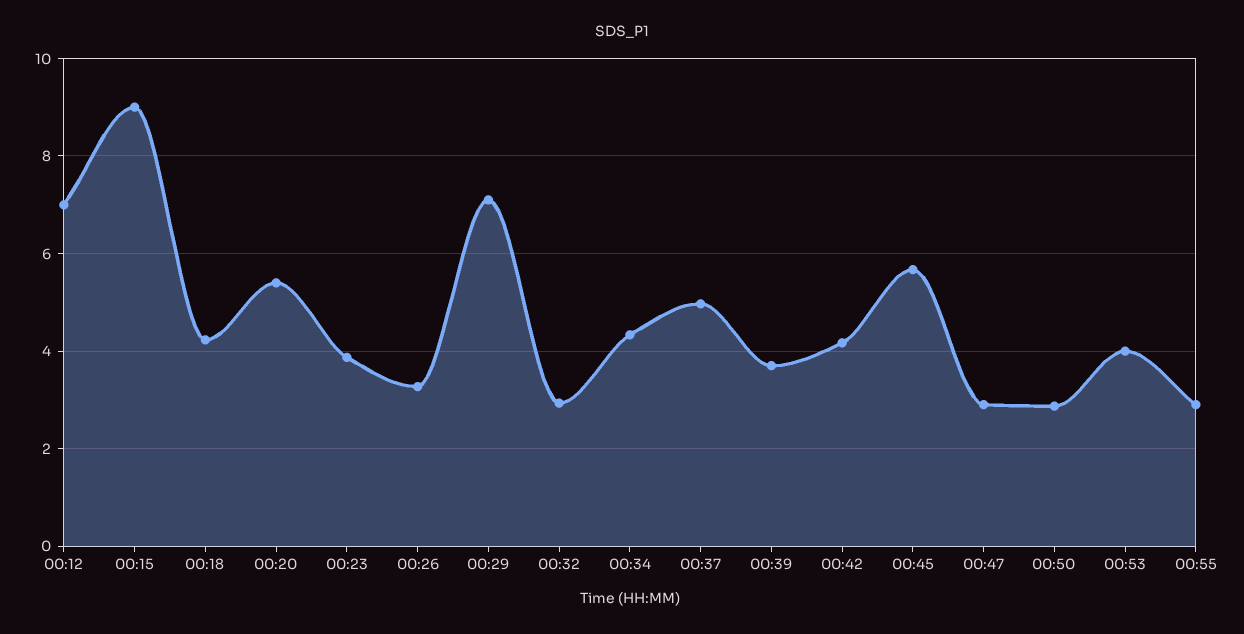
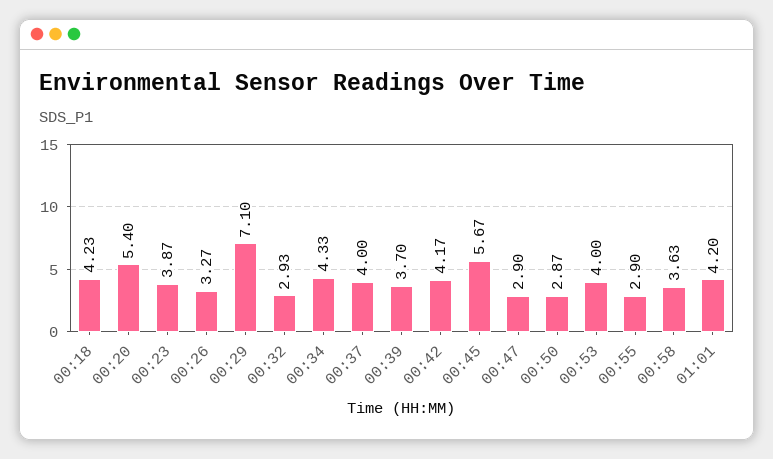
00:12: 7 -> none
00:15: 9 -> none
00:37: 5 -> 4
00:58: none -> 3.63
01:01: none -> 4.2

